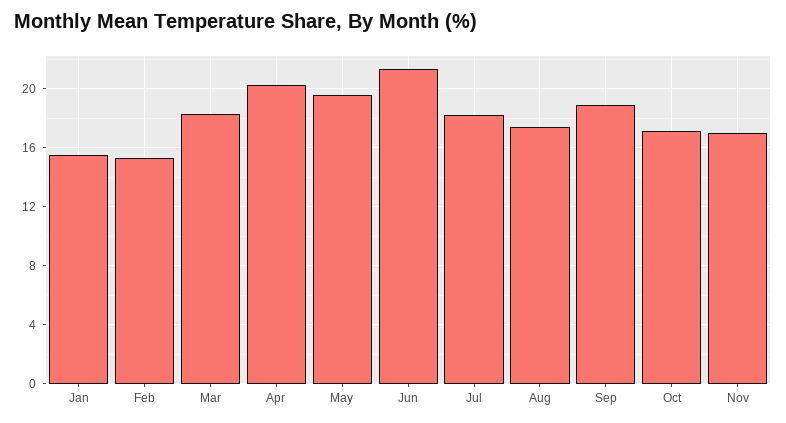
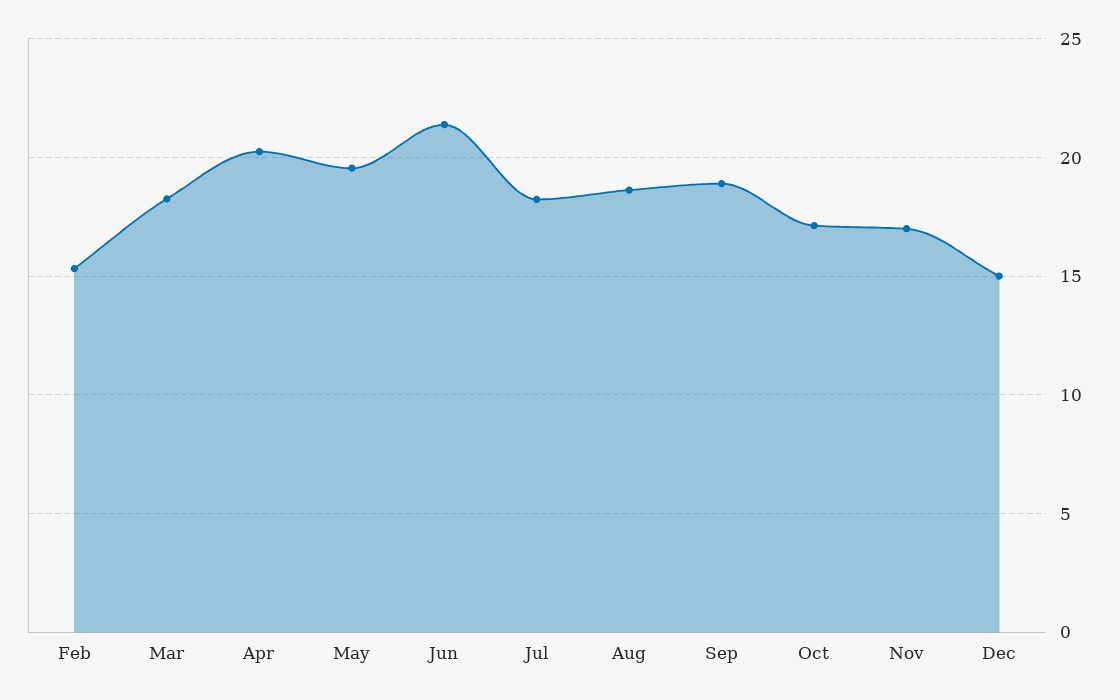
Jan: 15.5 -> none
Aug: 17.5 -> 18.5
Dec: none -> 15

